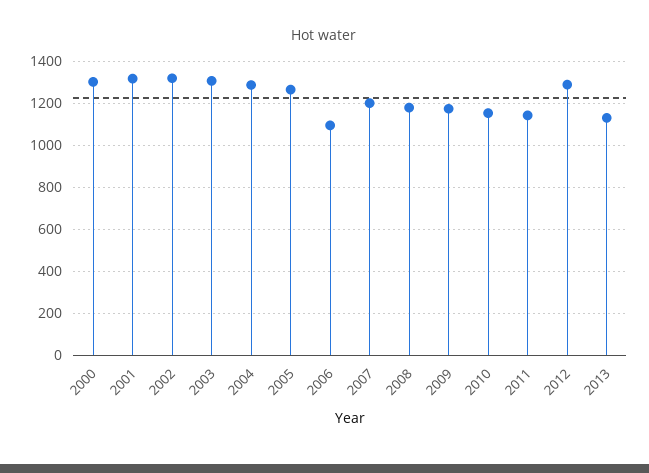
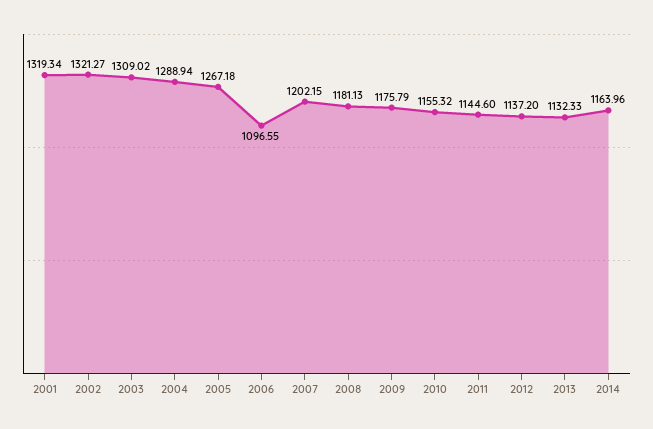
2000: 1300 -> none
2012: 1300 -> 1137.2
2014: none -> 1163.96

